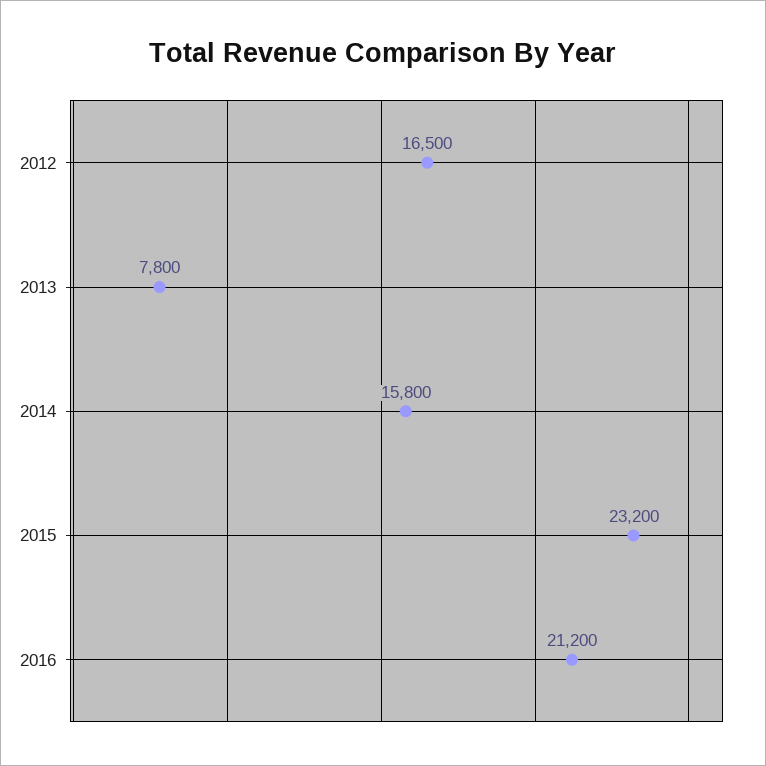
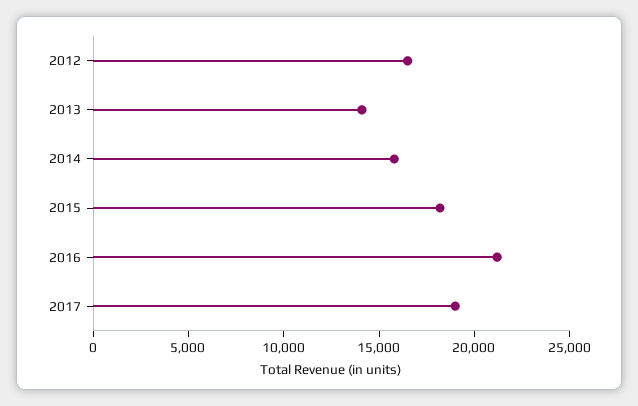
2013: 7800 -> 14000
2015: 23200 -> 18000
2017: none -> 19000

